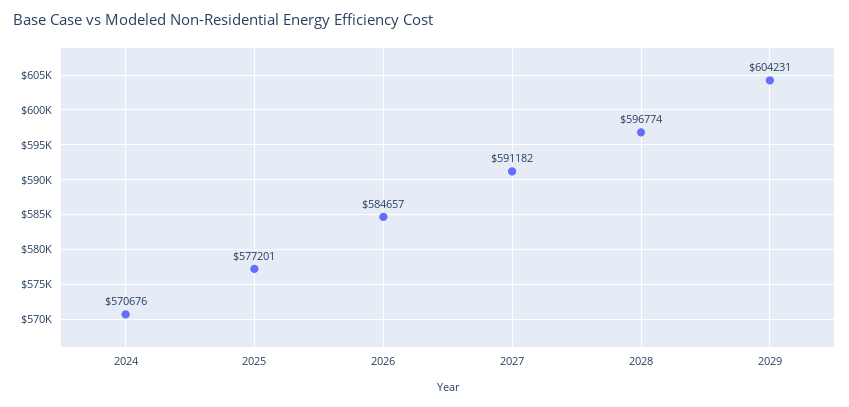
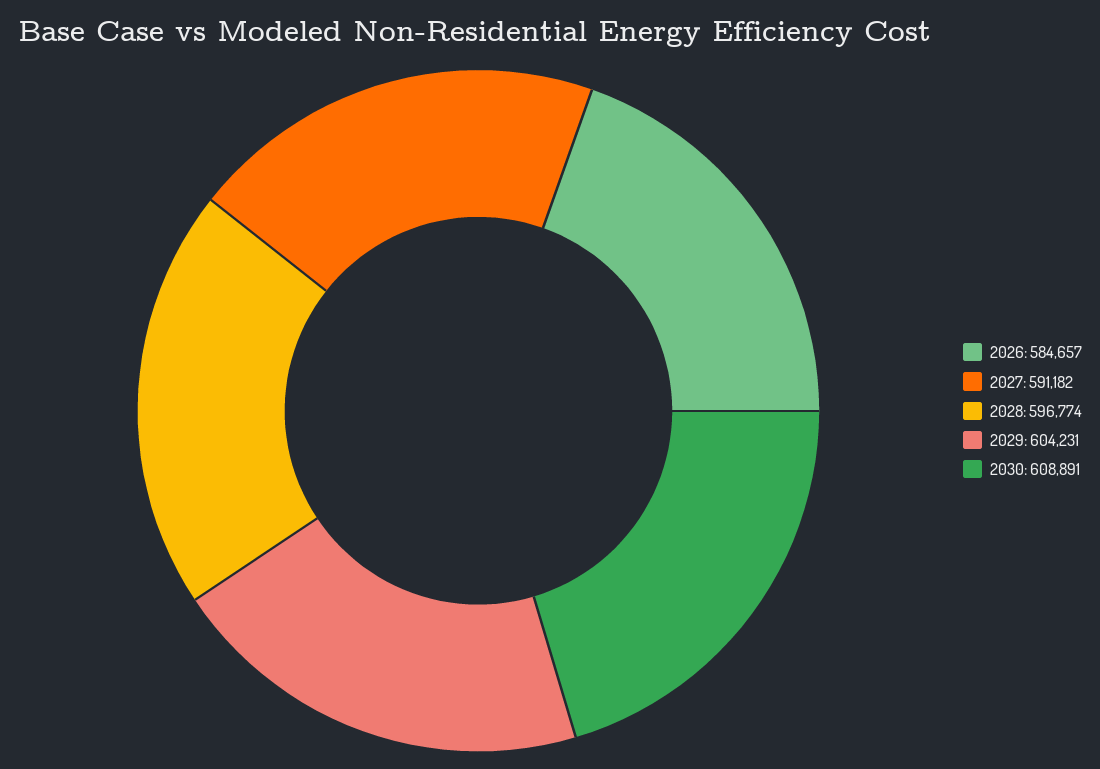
2024: 570676 -> none
2025: 577201 -> none
2030: none -> 608891

